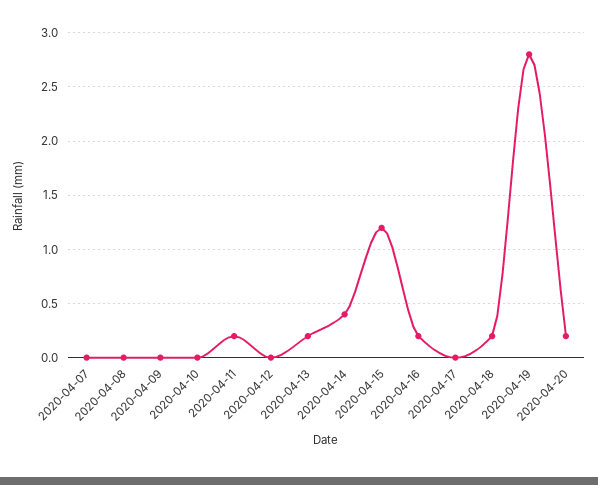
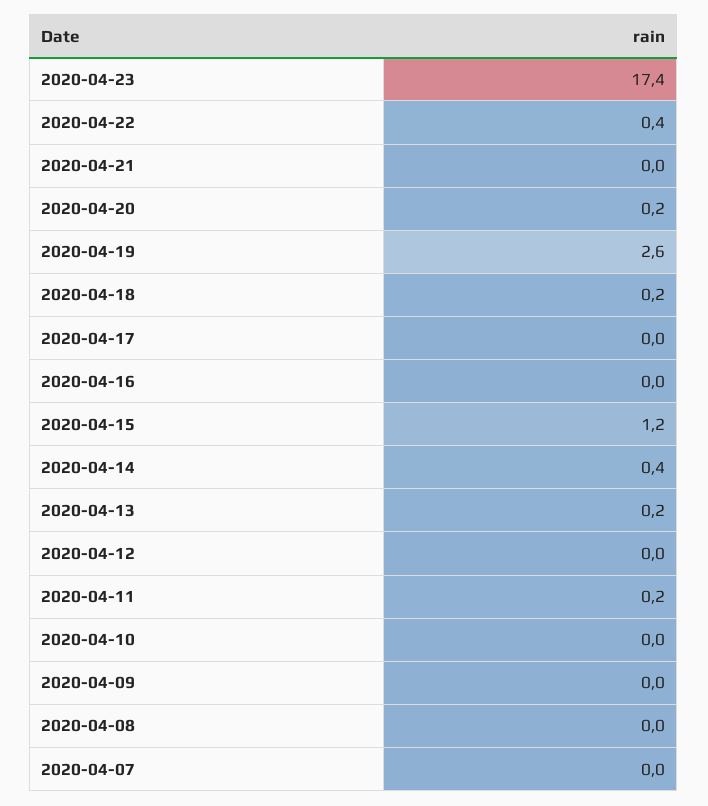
2020-04-16: 0.2 -> 0
2020-04-19: 2.8 -> 2.6
2020-04-23: none -> 17.4
2020-04-22: none -> 0.4
2020-04-21: none -> 0

